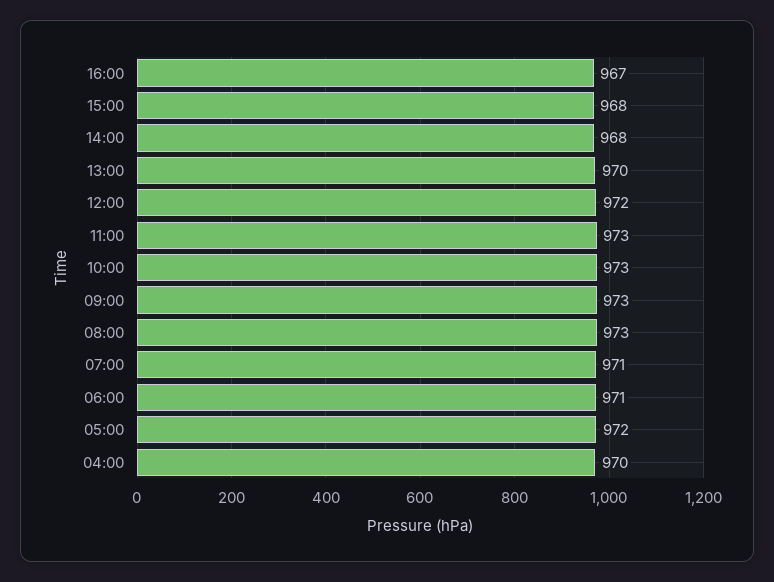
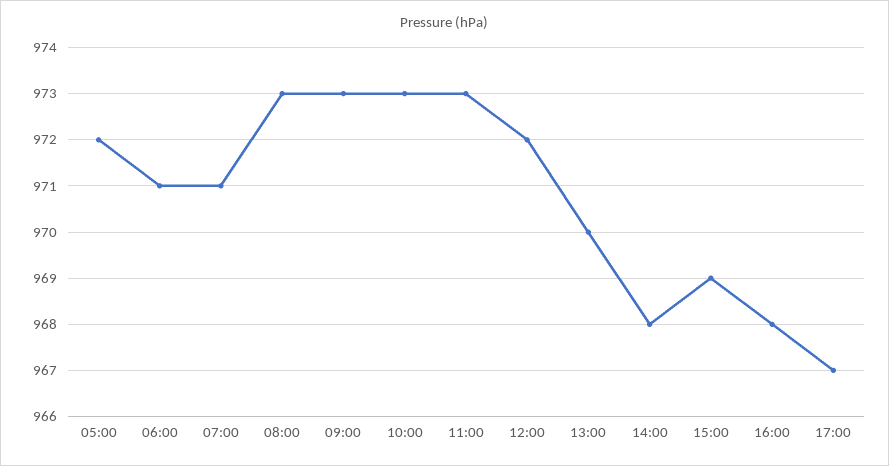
16:00: 967 -> 968
15:00: 968 -> 969
04:00: 970 -> none
17:00: none -> 967

